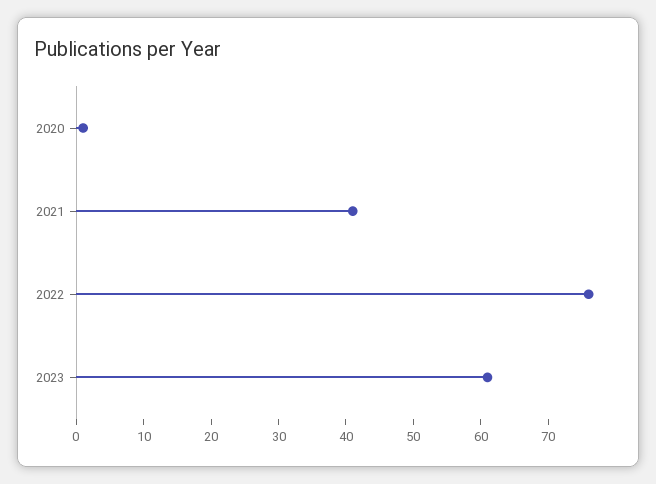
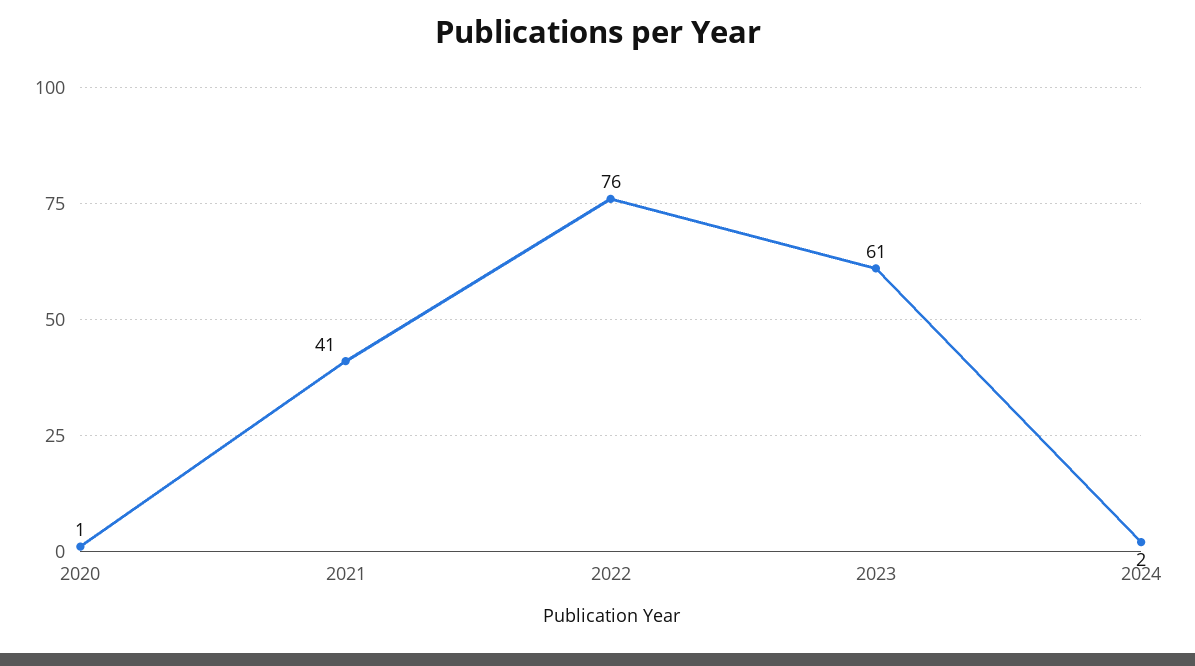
2024: none -> 2

